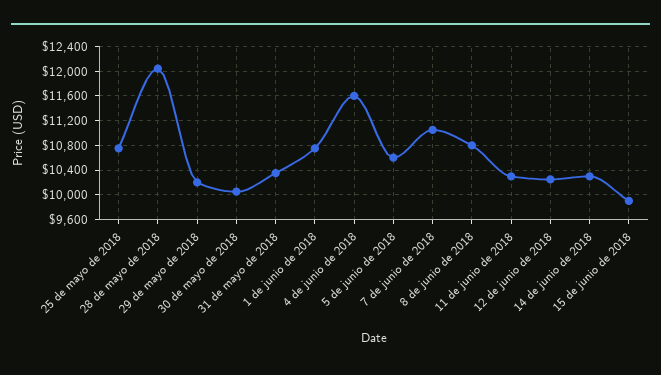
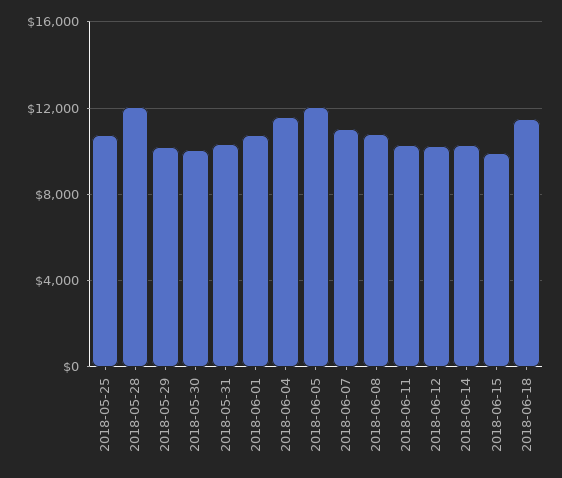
5 de junio de 2018: 10600 -> 12000
2018-06-18: none -> 11500

